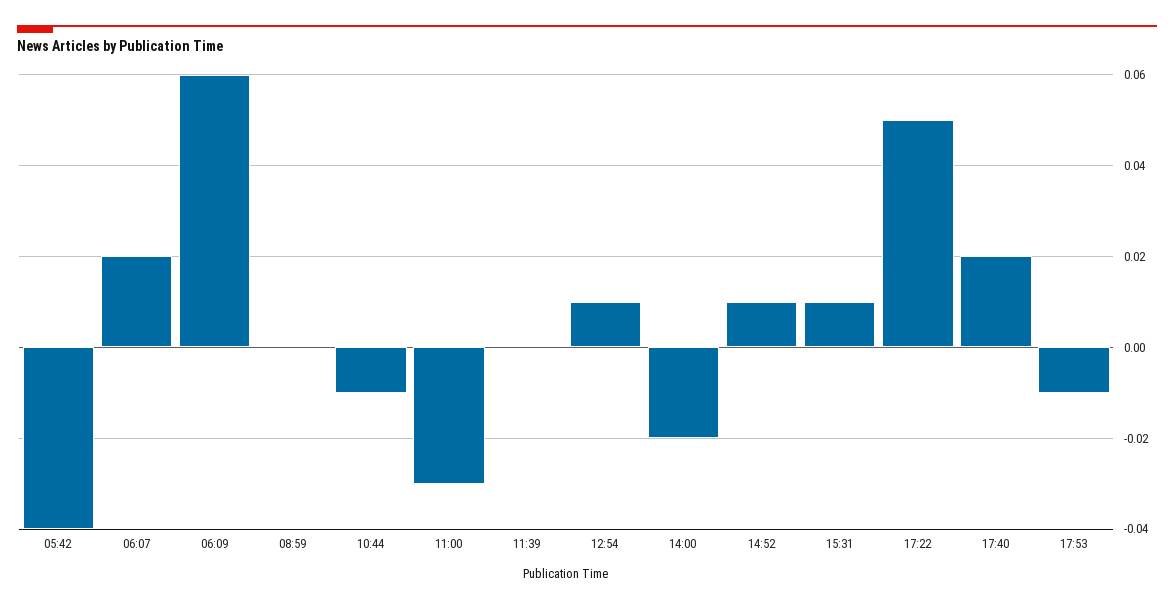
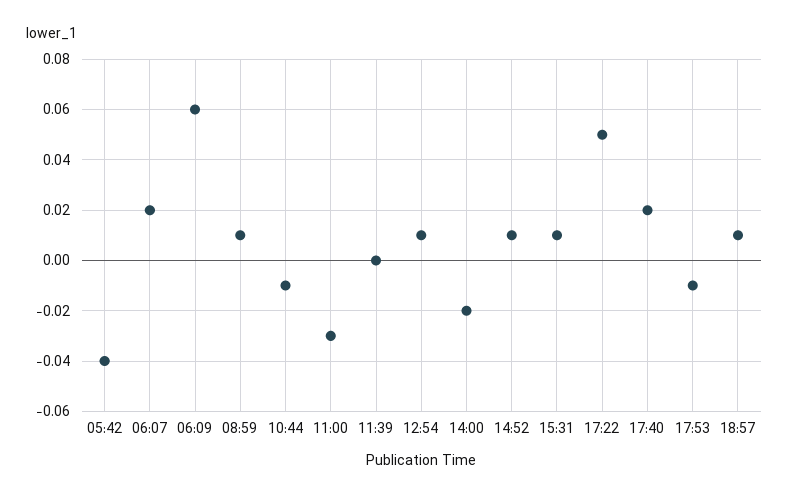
08:59: 0 -> 0.01
18:57: none -> 0.01

